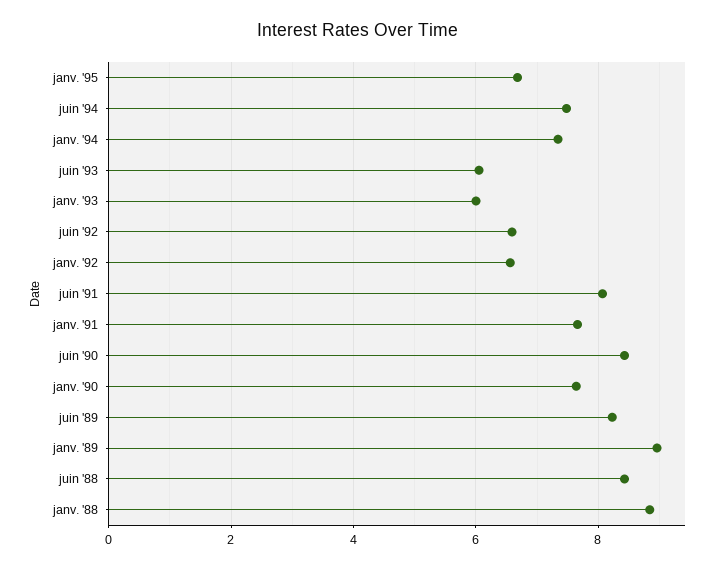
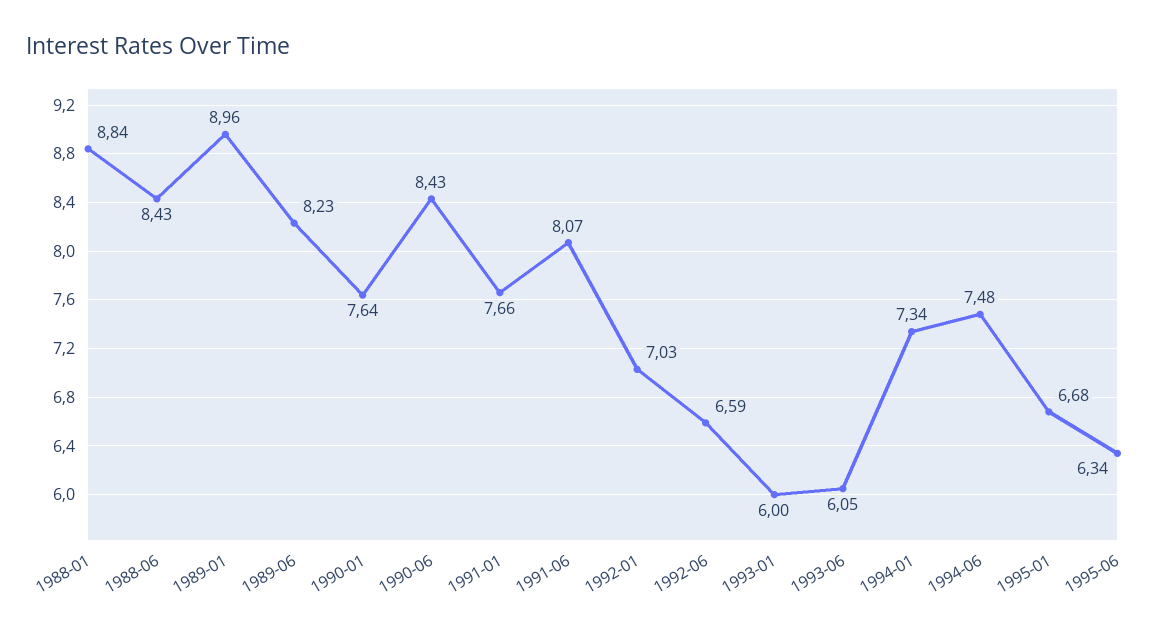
janv. '92: 6.6 -> 7.03
1995-06: none -> 6.34

